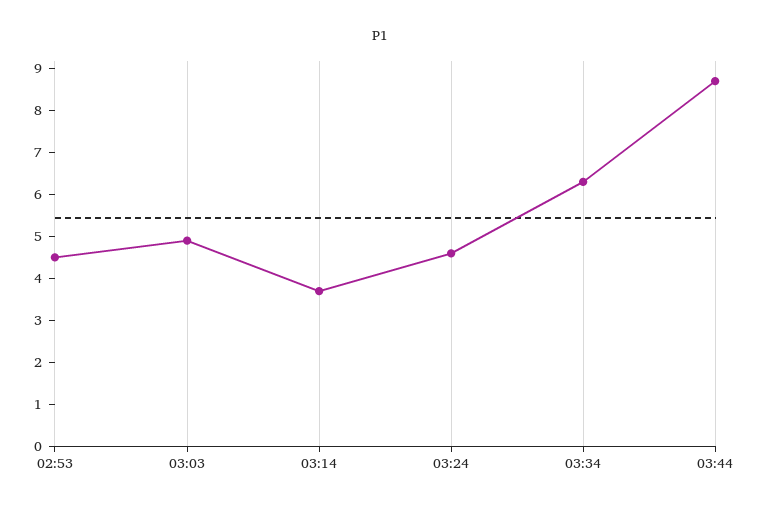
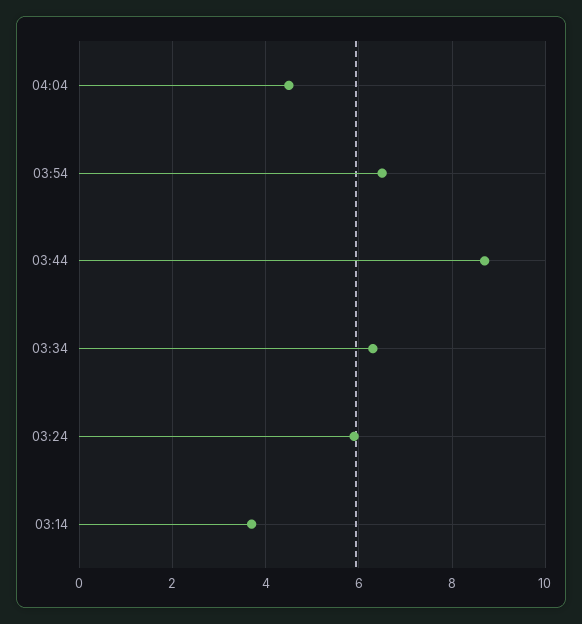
02:53: 4.5 -> none
03:03: 5 -> none
03:24: 4.5 -> 6
04:04: none -> 4.5
03:54: none -> 6.5

